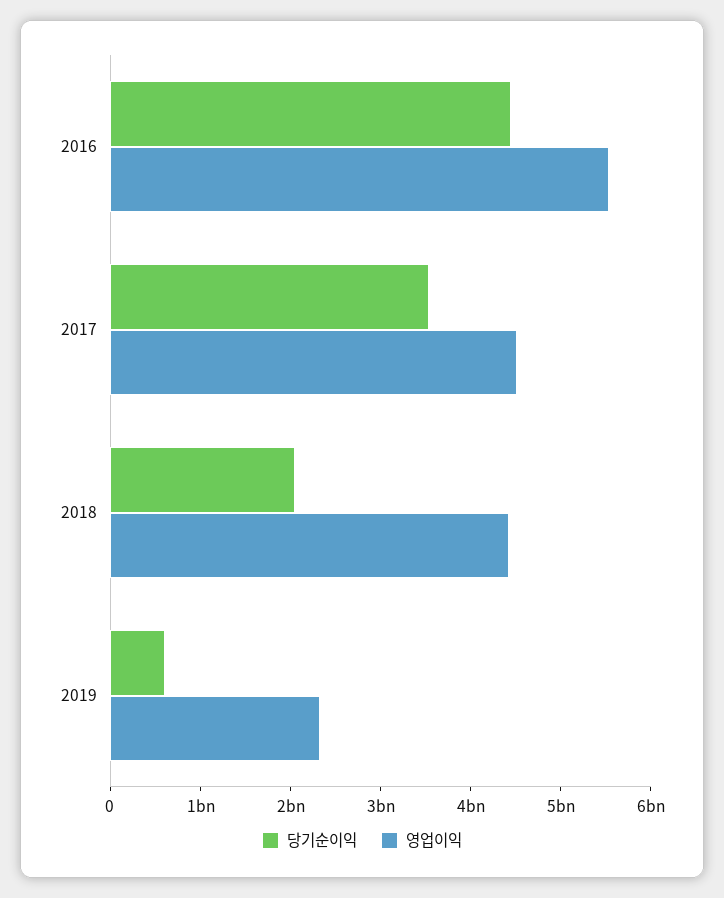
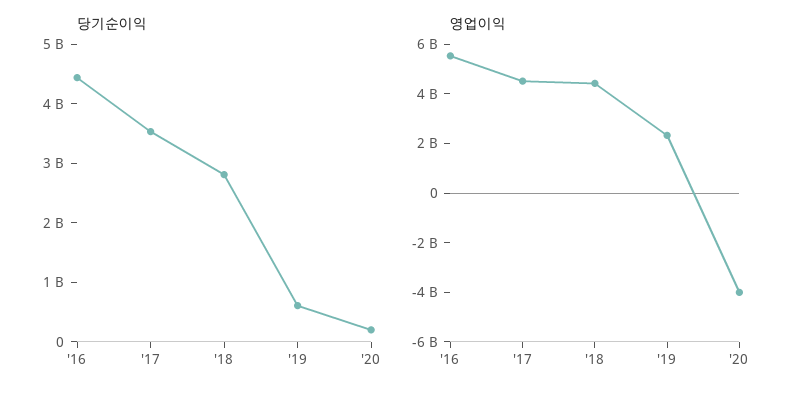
당기순이익, 2018: 2000000000 -> 2800000000
당기순이익, '20: none -> 200000000
영업이익, '20: none -> -4000000000

